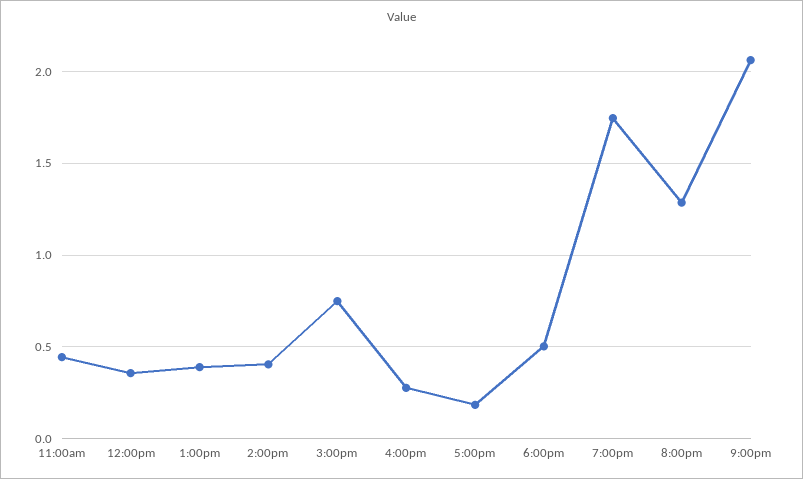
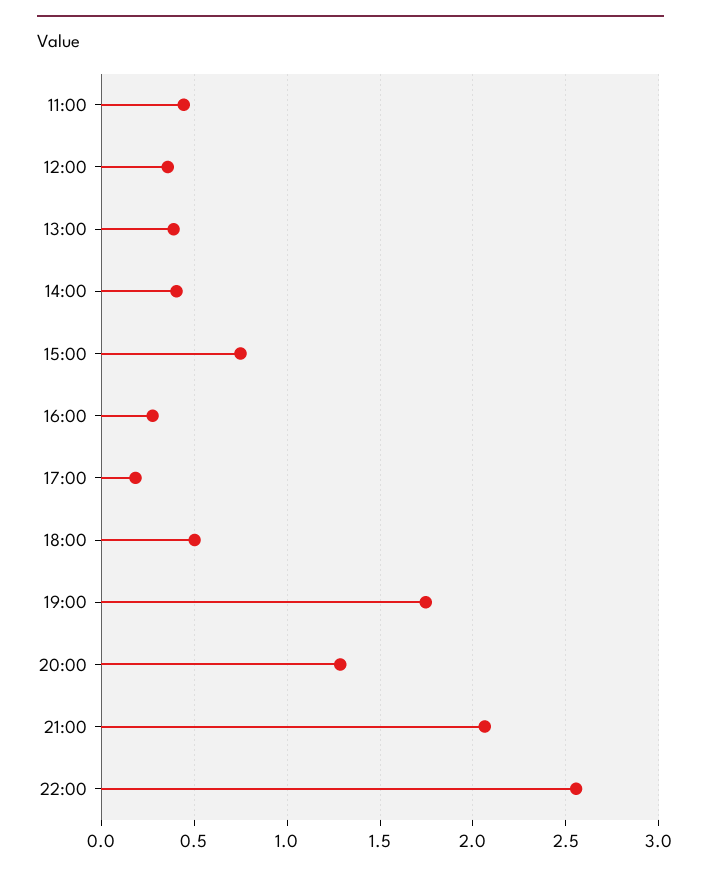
22:00: none -> 2.55

